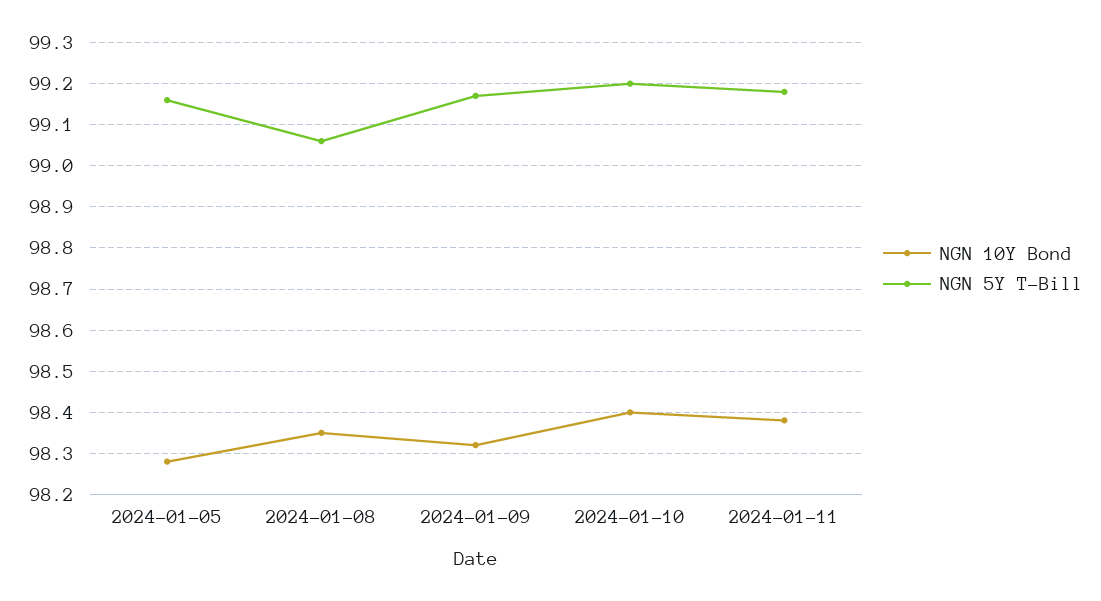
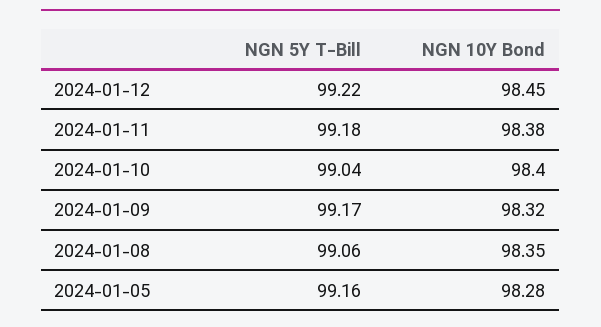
NGN 5Y T-Bill, 2024-01-10: 99.2 -> 99.04
NGN 5Y T-Bill, 2024-01-12: none -> 99.22
NGN 10Y Bond, 2024-01-12: none -> 98.45

